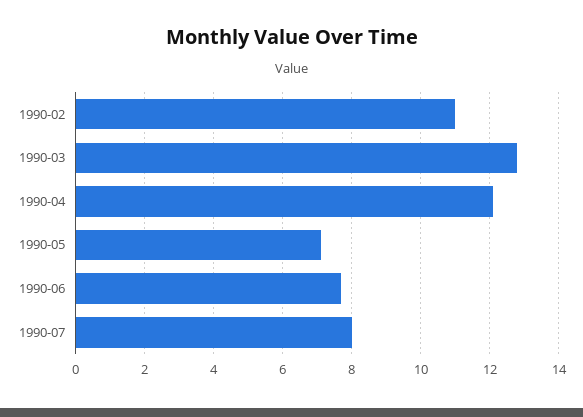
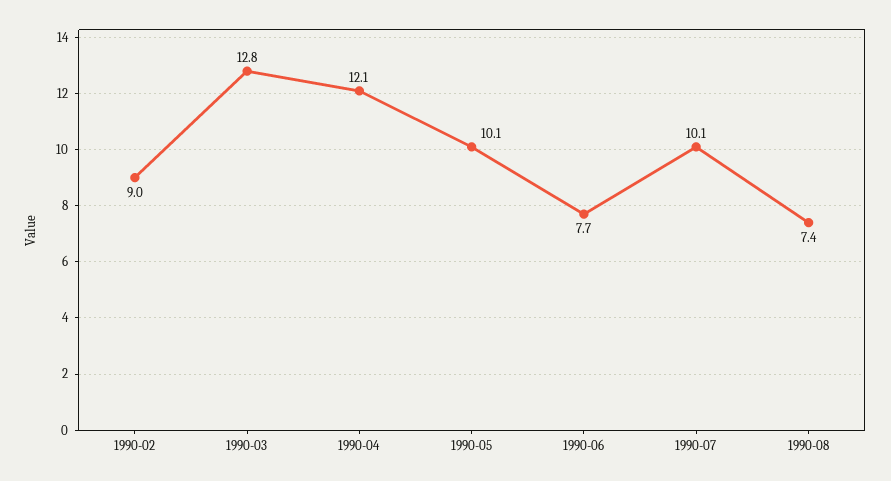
1990-02: 11 -> 9
1990-05: 7 -> 10.1
1990-07: 8 -> 10.1
1990-08: none -> 7.4

